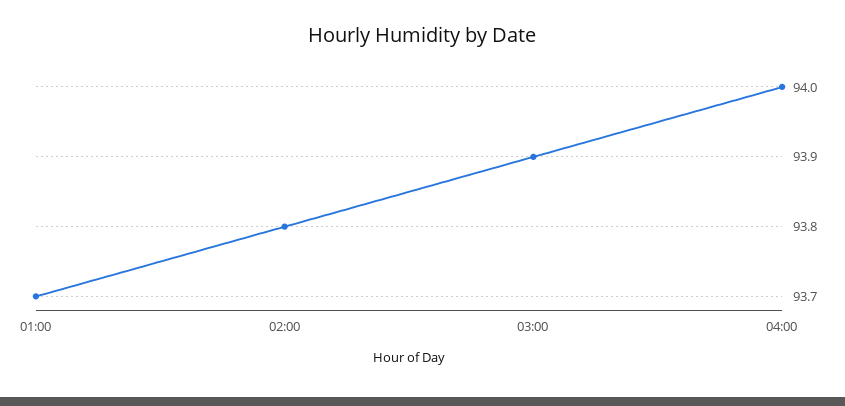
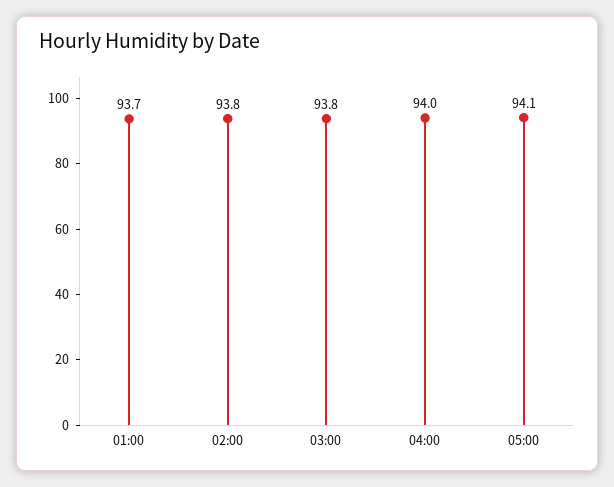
03:00: 93.9 -> 93.8
05:00: none -> 94.1

